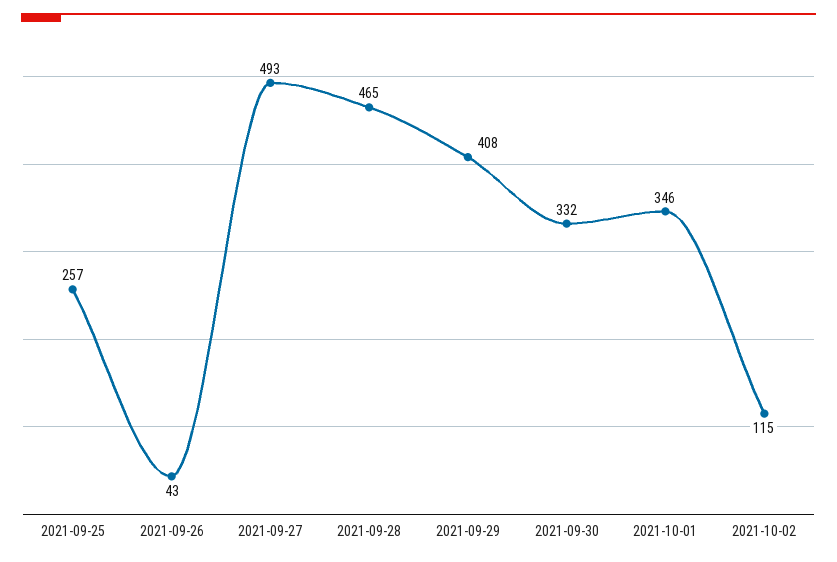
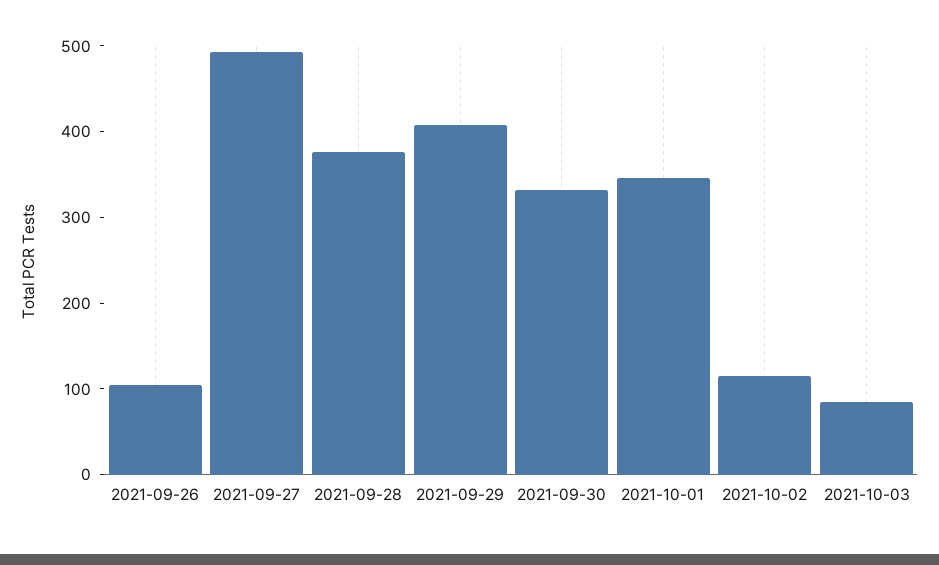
2021-09-25: 257 -> none
2021-09-26: 43 -> 100
2021-09-28: 465 -> 380
2021-10-03: none -> 80

